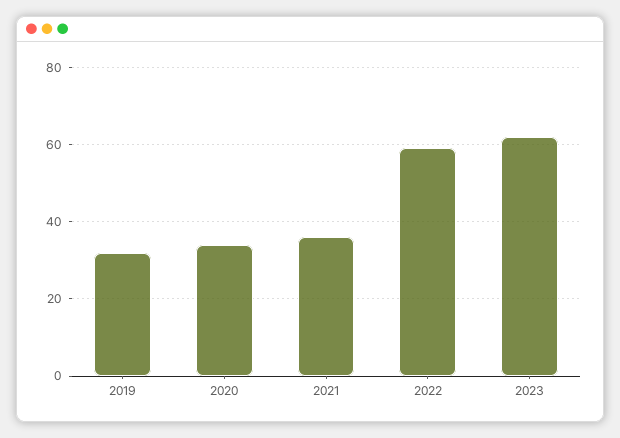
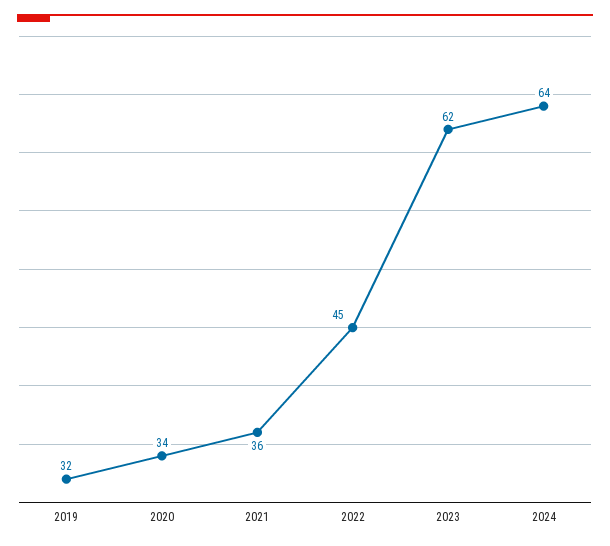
2022: 60 -> 45
2024: none -> 64

